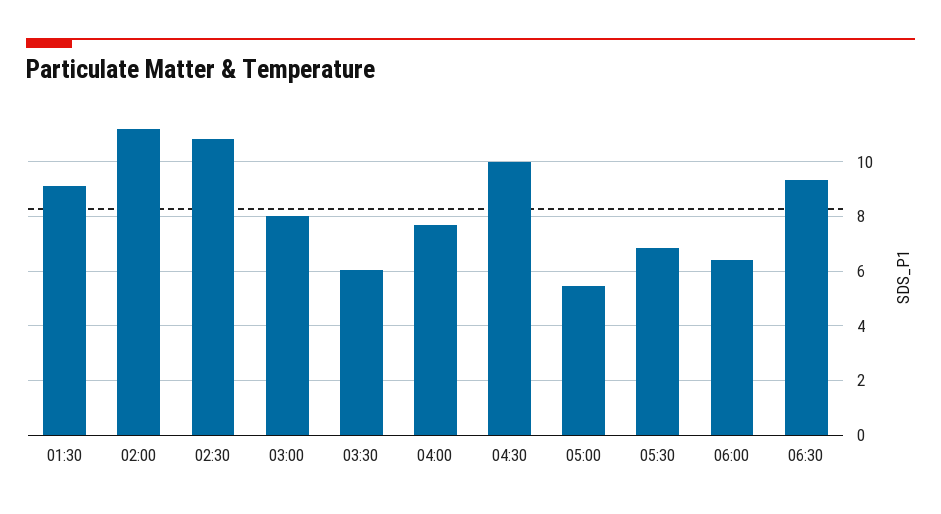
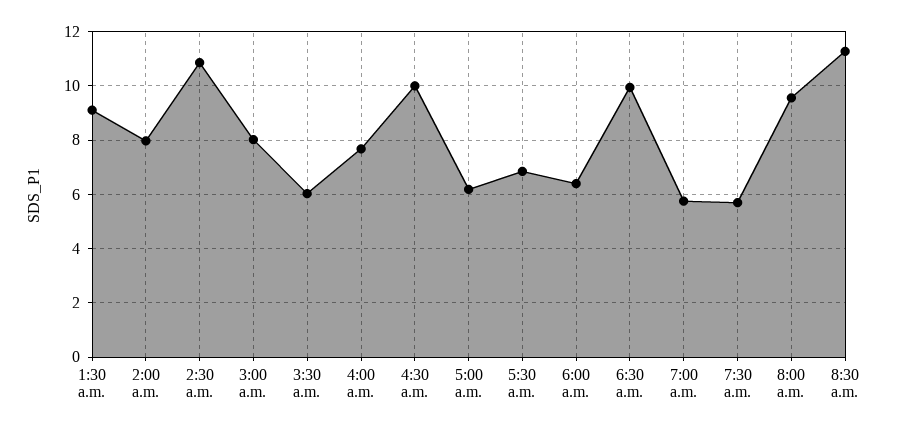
02:00: 11.25 -> 8
05:00: 5.5 -> 6.25
06:30: 9.25 -> 10
7:00 a.m.: none -> 5.75
7:30 a.m.: none -> 5.75
8:00 a.m.: none -> 9.5
8:30 a.m.: none -> 11.25

